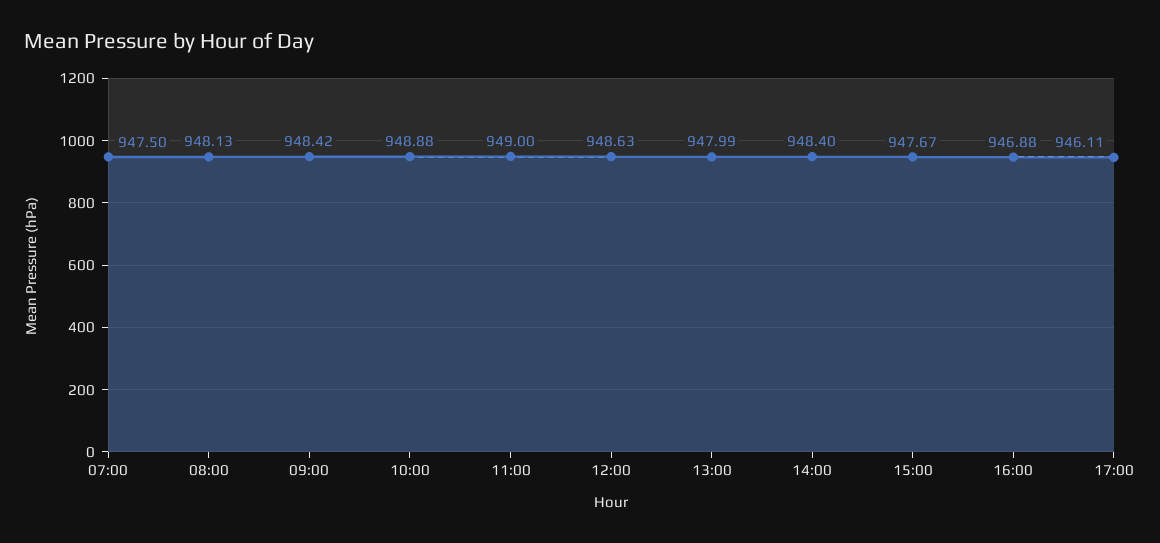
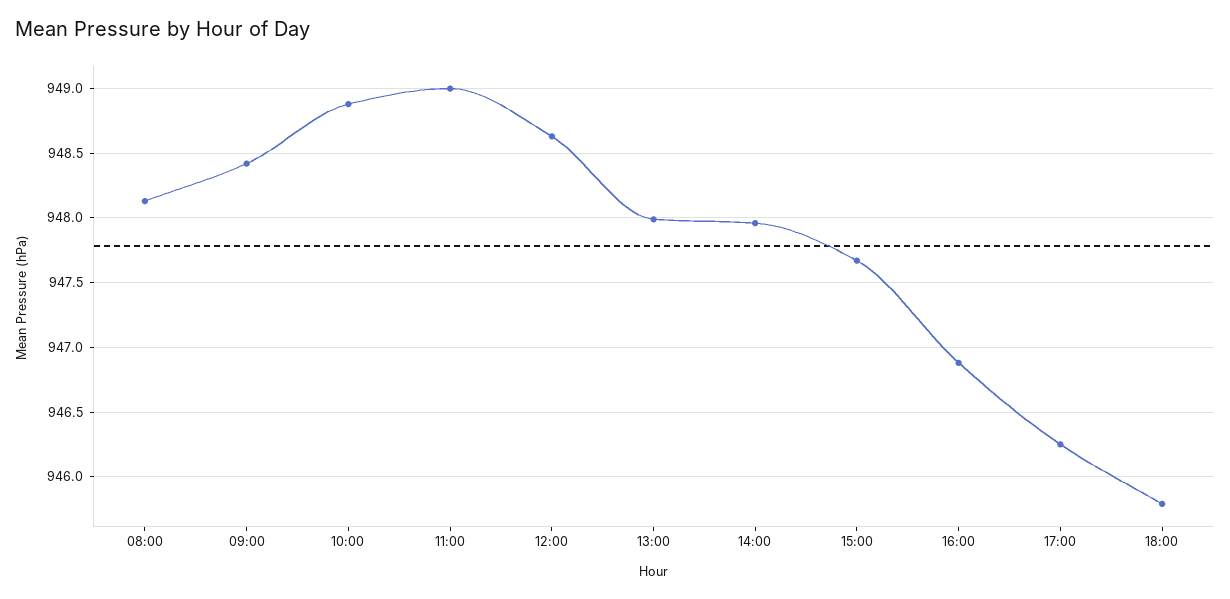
07:00: 947.5 -> none
14:00: 948.4 -> 947.95
17:00: 946.11 -> 946.25
18:00: none -> 945.8

